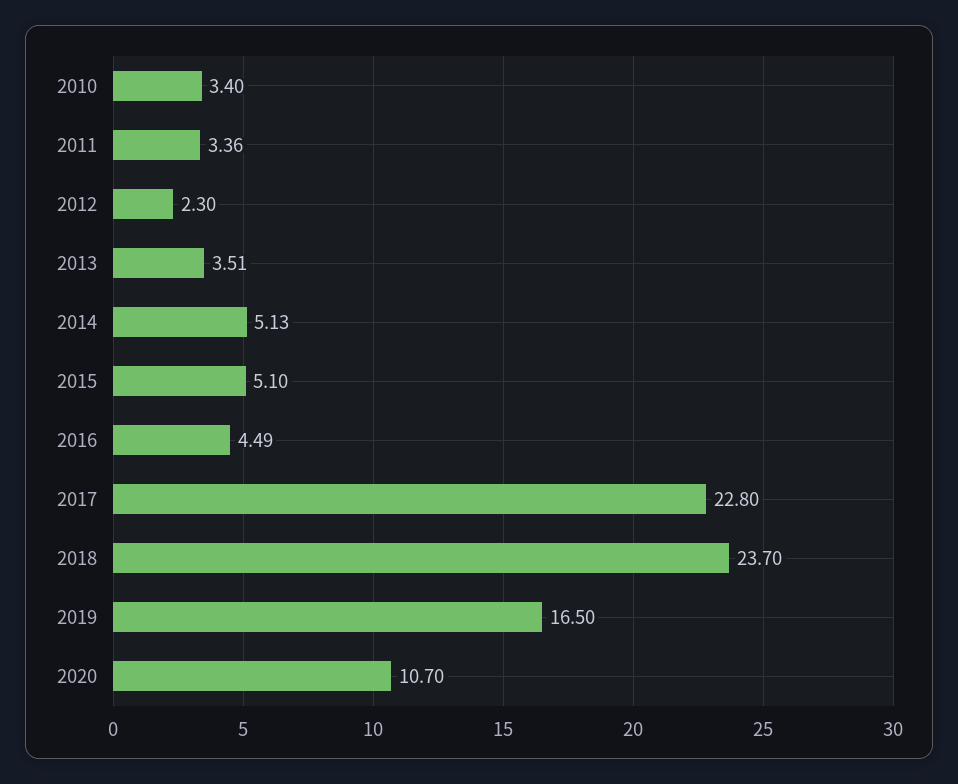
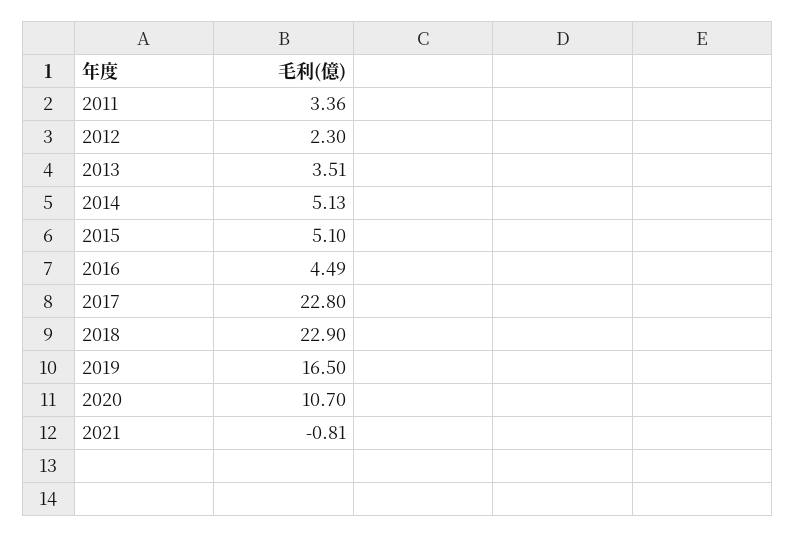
2010: 3.4 -> none
2018: 23.7 -> 22.9
2021: none -> -0.81

